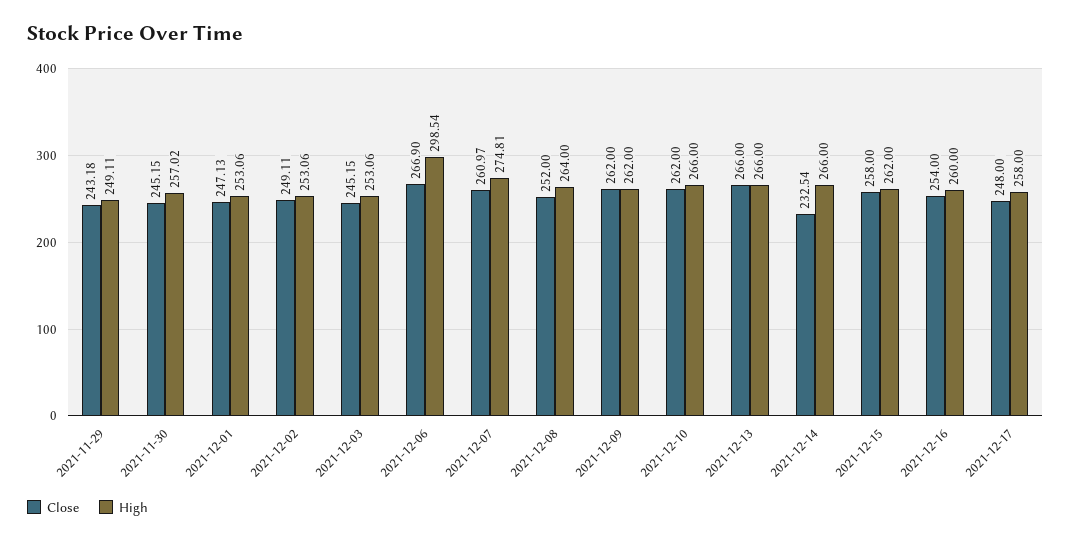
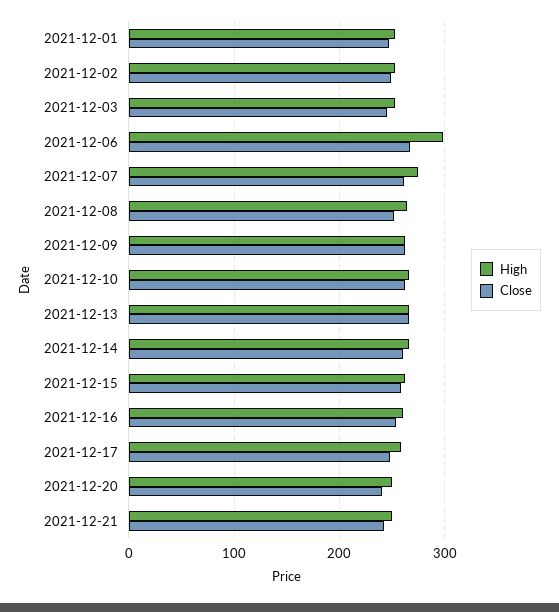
Close, 2021-11-29: 243.18 -> none
High, 2021-11-29: 249.11 -> none
Close, 2021-11-30: 245.15 -> none
High, 2021-11-30: 257.02 -> none
Close, 2021-12-14: 232.54 -> 260
High, 2021-12-20: none -> 250
Close, 2021-12-20: none -> 240
High, 2021-12-21: none -> 250
Close, 2021-12-21: none -> 240

